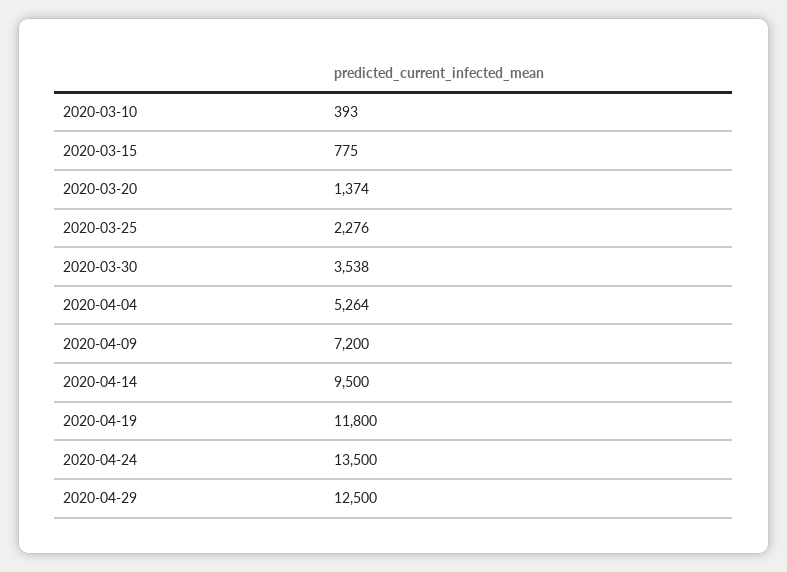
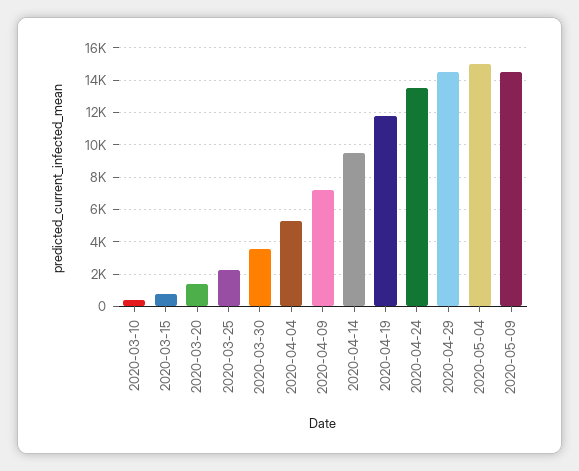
2020-04-29: 12500 -> 14500
2020-05-04: none -> 15000
2020-05-09: none -> 14500

